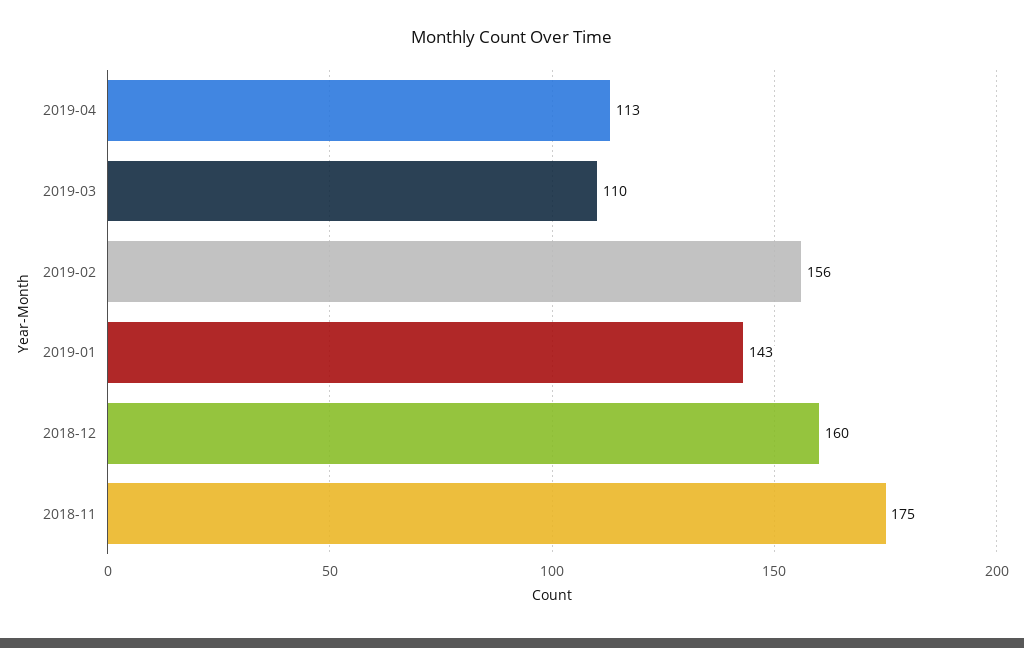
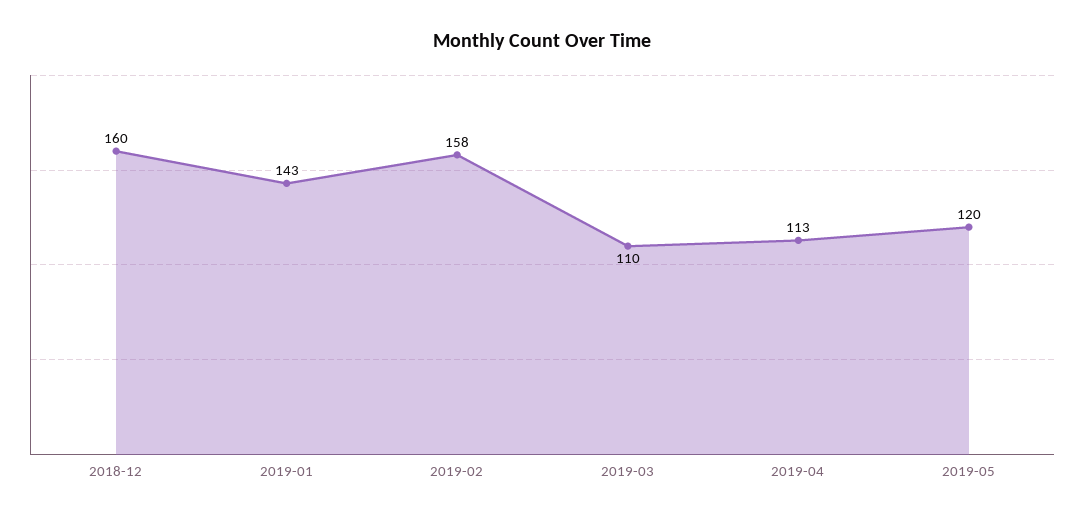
2019-02: 156 -> 158
2018-11: 175 -> none
2019-05: none -> 120

